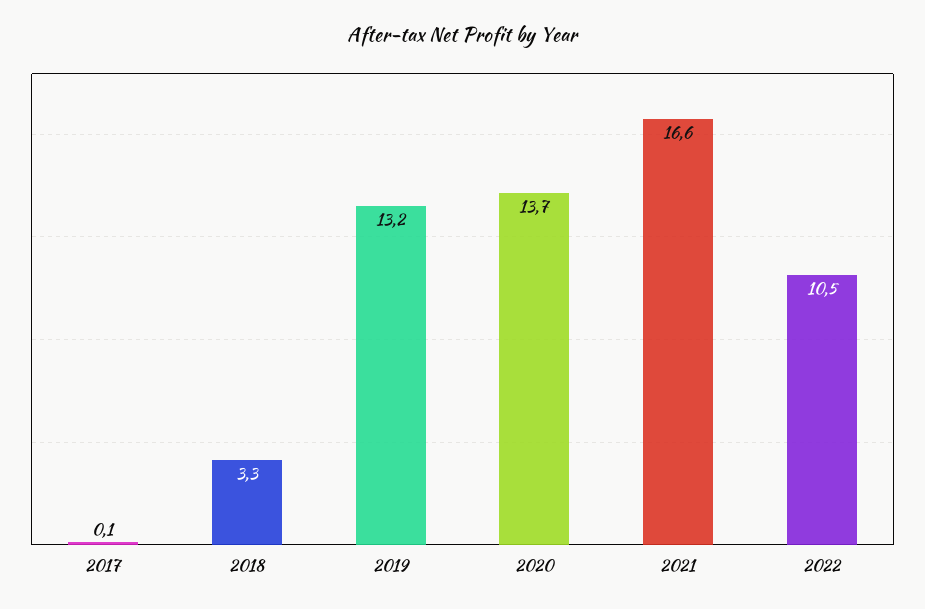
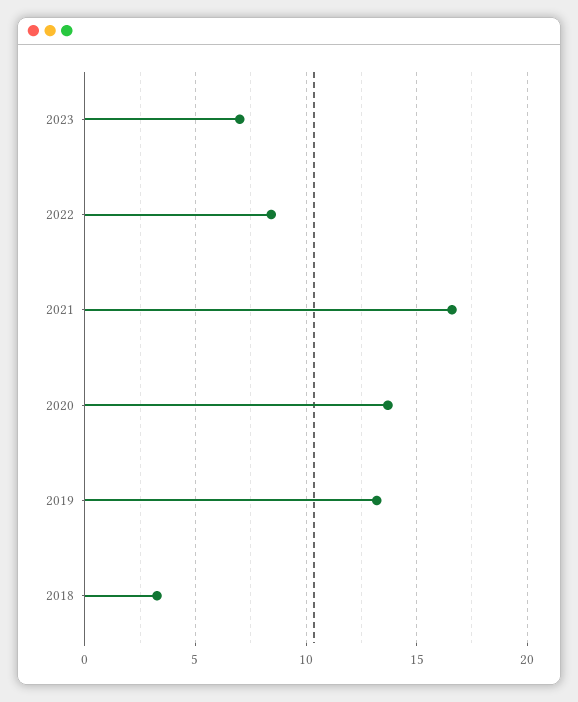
2017: 0.1 -> none
2022: 10.5 -> 8.5
2023: none -> 7

